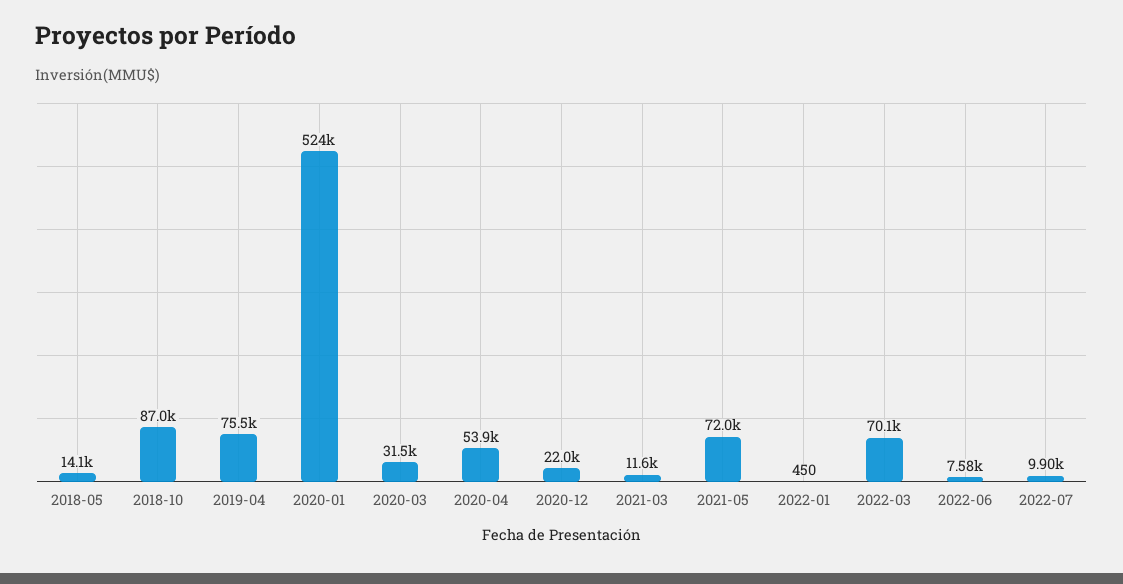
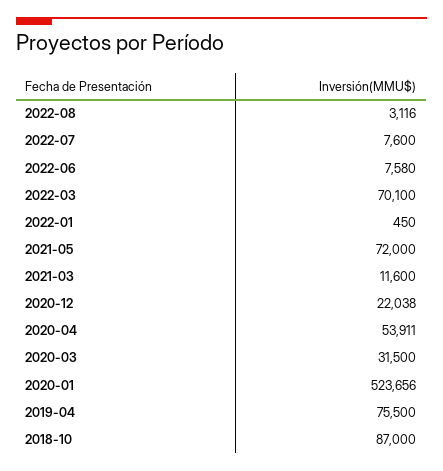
2018-05: 14100 -> none
2022-07: 9900 -> 7600
2022-08: none -> 3116

